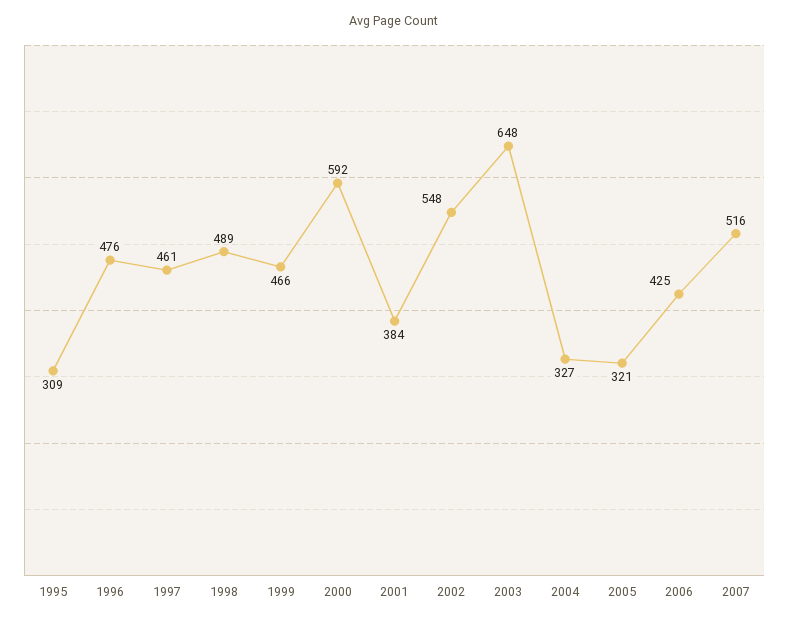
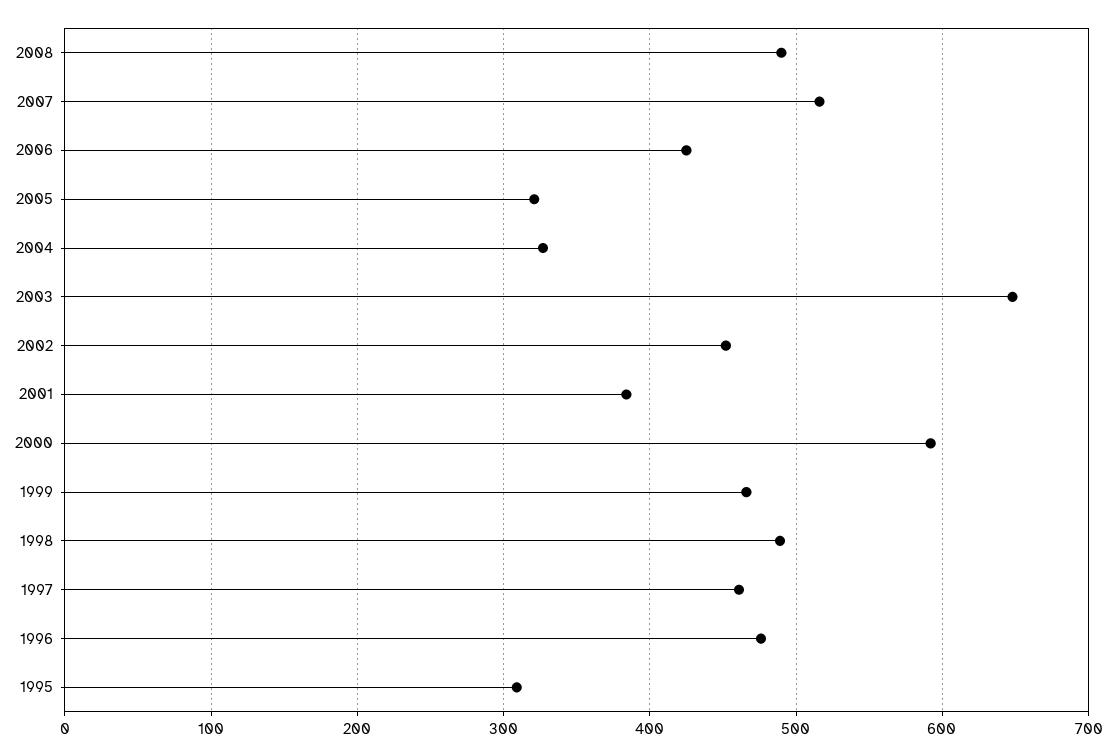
2002: 548 -> 450
2008: none -> 490

